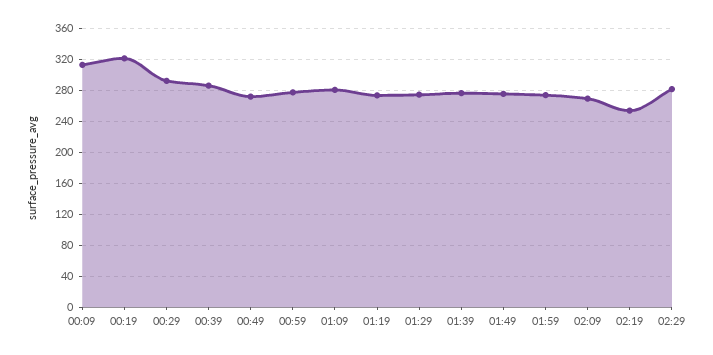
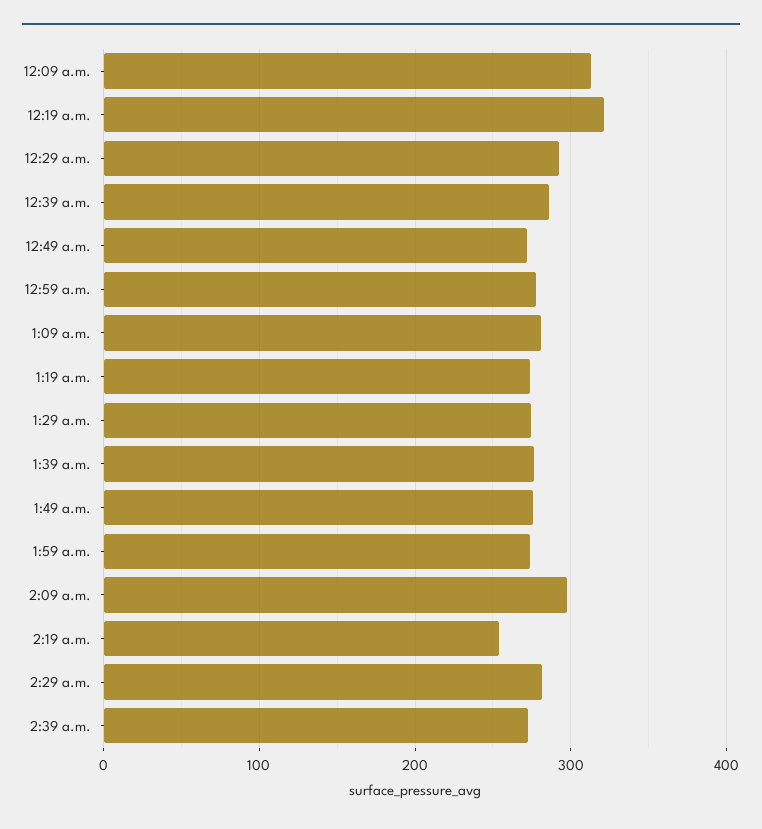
02:09: 270 -> 300
2:39 a.m.: none -> 270

